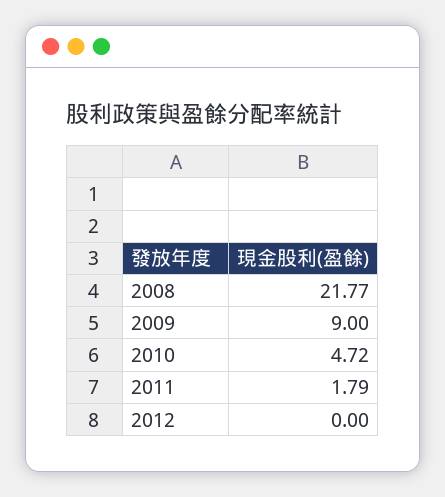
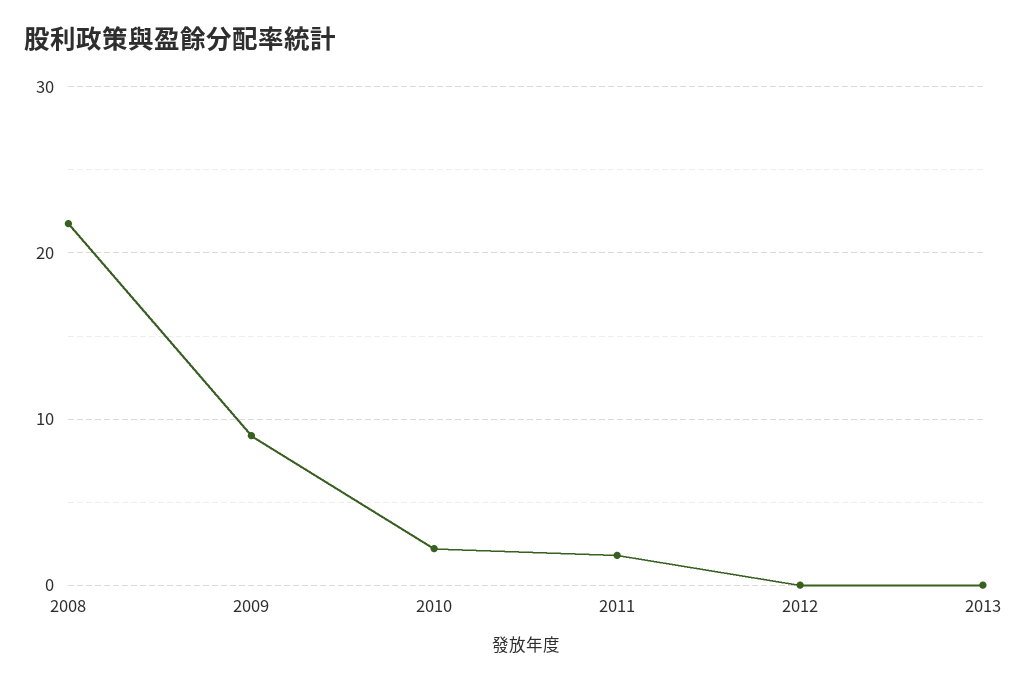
2010: 4.72 -> 2
2013: none -> 0

